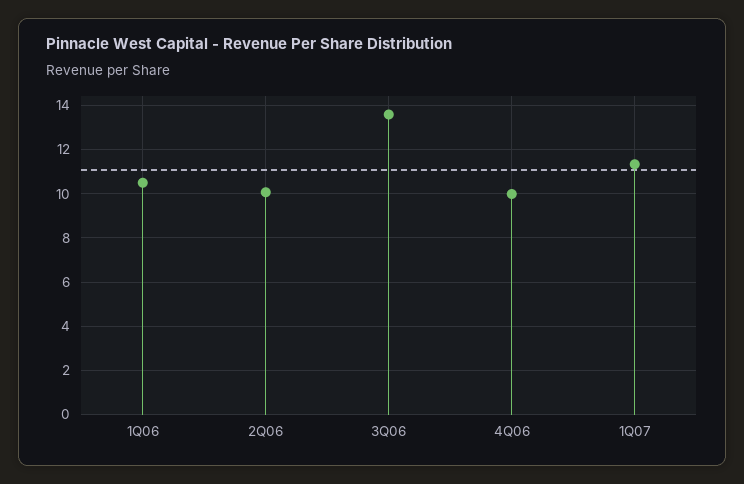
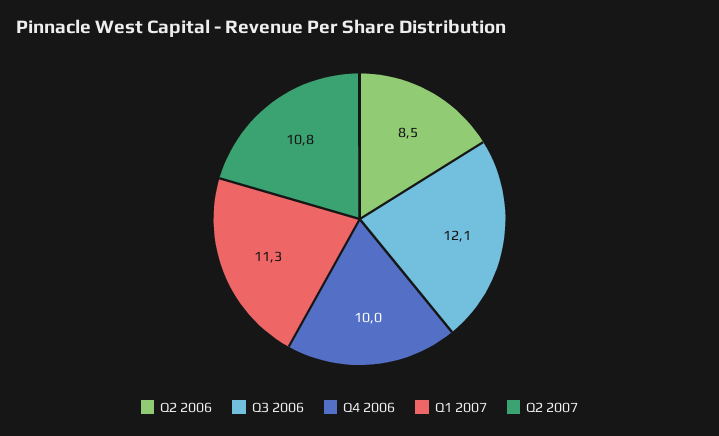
1Q06: 10.5 -> none
2Q06: 10 -> 8.5
3Q06: 13.5 -> 12.1
Q2 2007: none -> 10.8

